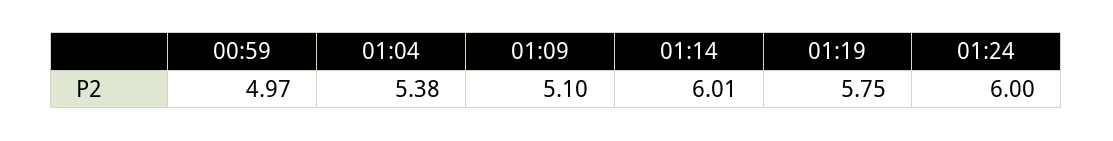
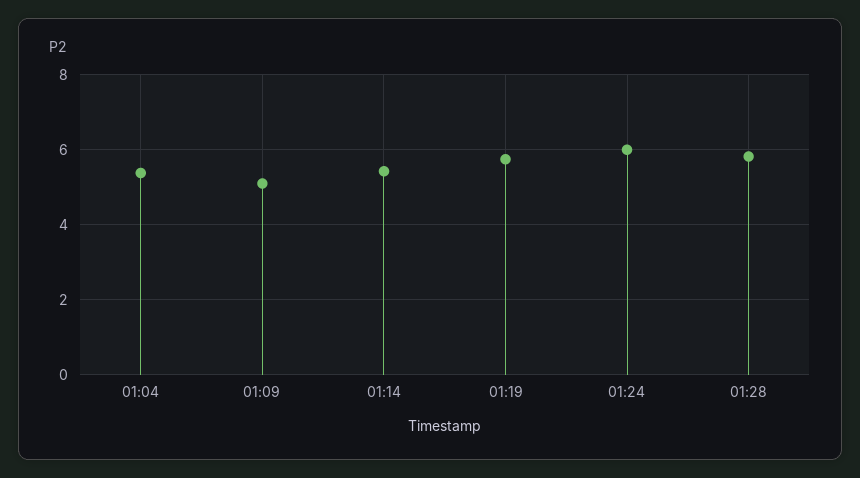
00:59: 4.97 -> none
01:14: 6.01 -> 5.4
01:28: none -> 5.8

